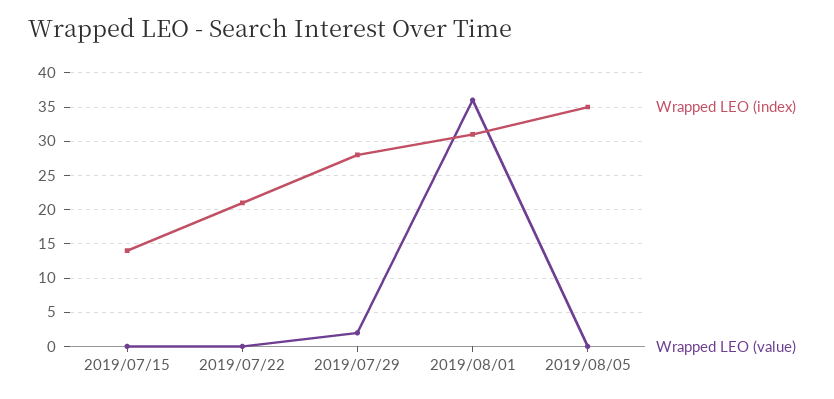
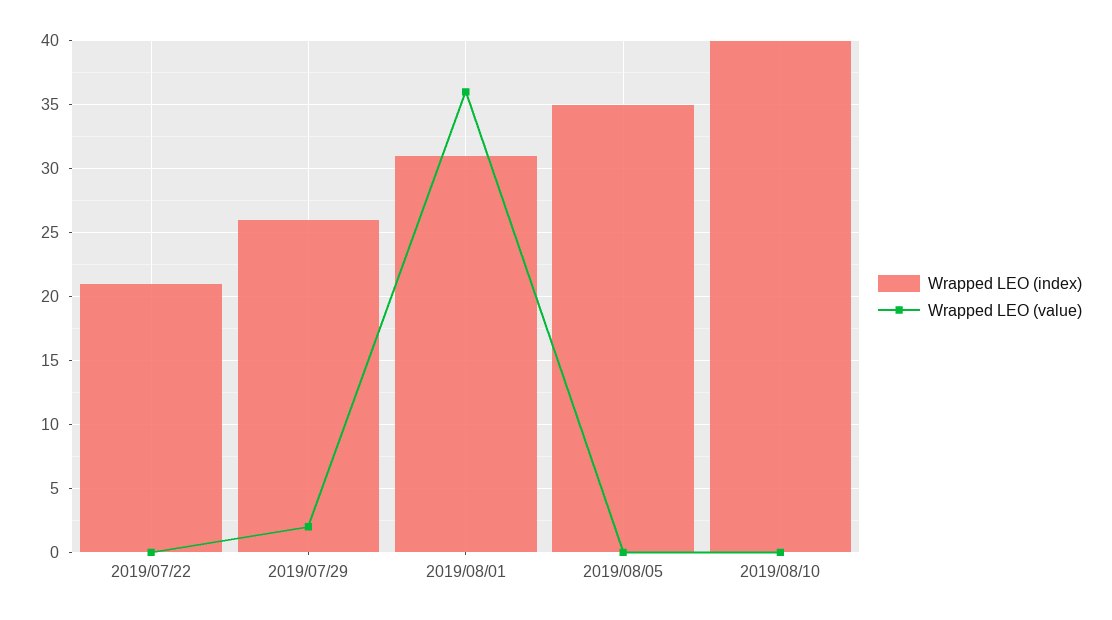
Wrapped LEO (index), 2019/07/15: 14 -> none
Wrapped LEO (value), 2019/07/15: 0 -> none
Wrapped LEO (index), 2019/07/29: 28 -> 26
Wrapped LEO (index), 2019/08/10: none -> 40
Wrapped LEO (value), 2019/08/10: none -> 0

